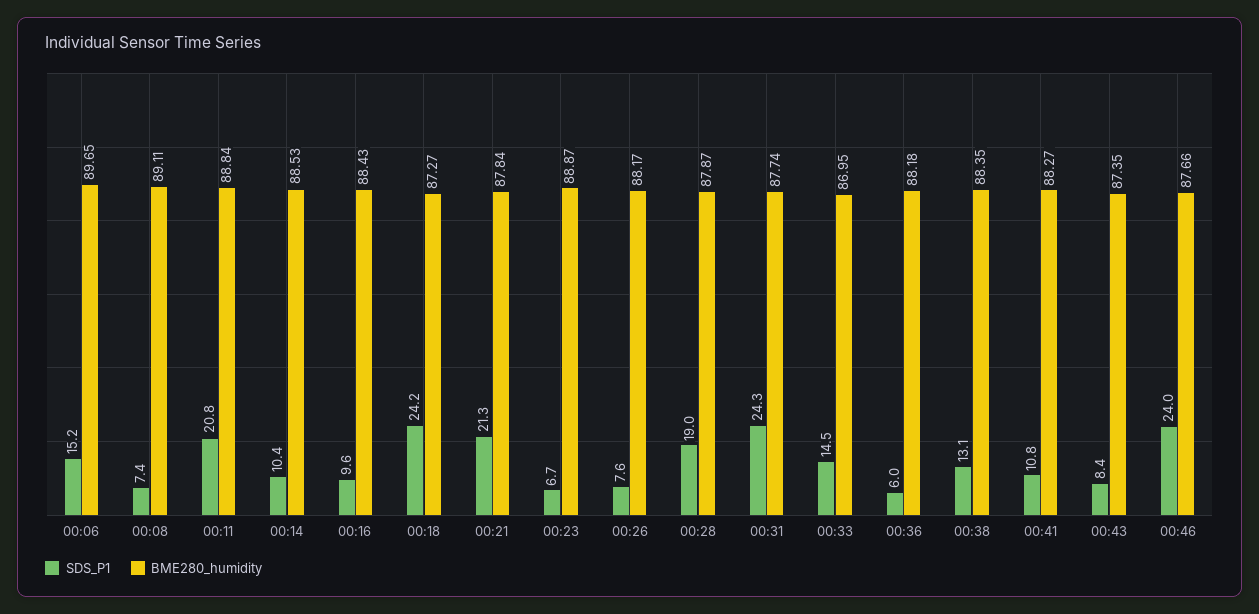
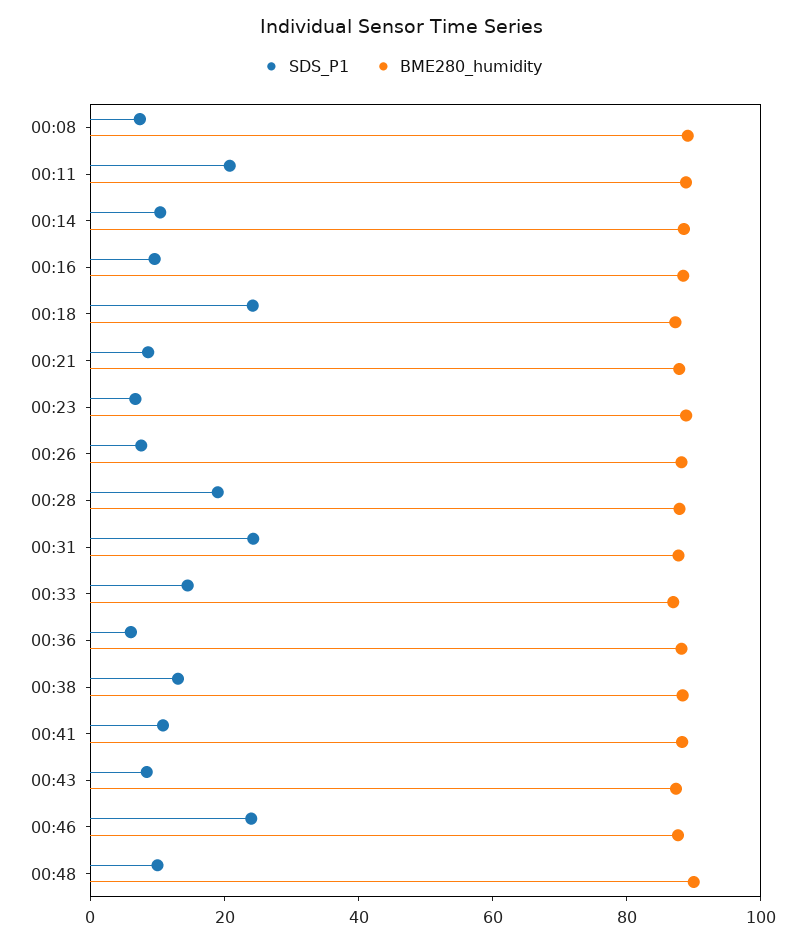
SDS_P1, 00:06: 15.2 -> none
BME280_humidity, 00:06: 89.65 -> none
SDS_P1, 00:21: 21.3 -> 10
SDS_P1, 00:48: none -> 10
BME280_humidity, 00:48: none -> 90

